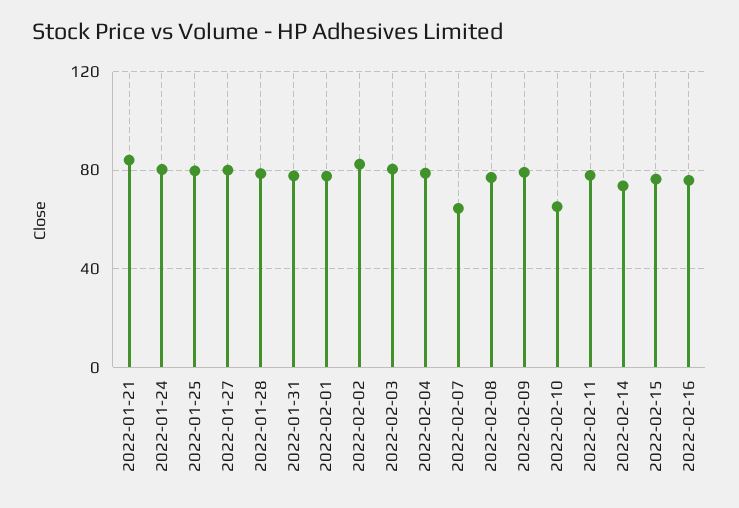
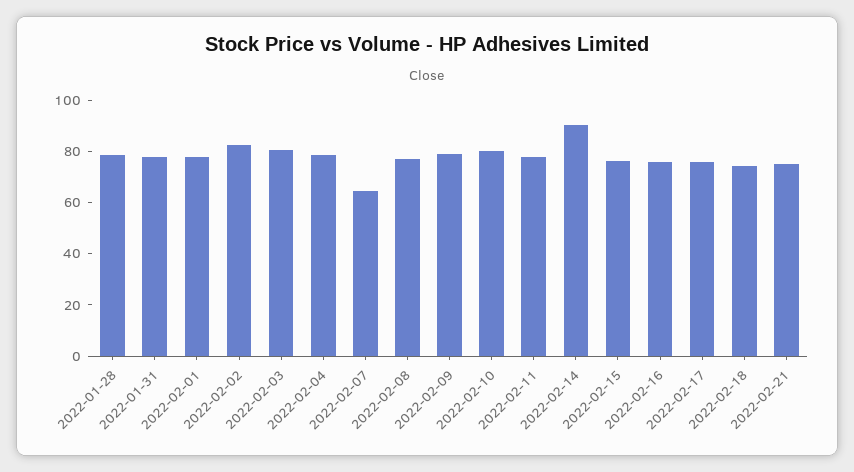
2022-01-21: 85 -> none
2022-01-24: 80 -> none
2022-01-25: 80 -> none
2022-01-27: 80 -> none
2022-02-10: 65 -> 80
2022-02-14: 75 -> 90
2022-02-17: none -> 75
2022-02-18: none -> 75
2022-02-21: none -> 75

